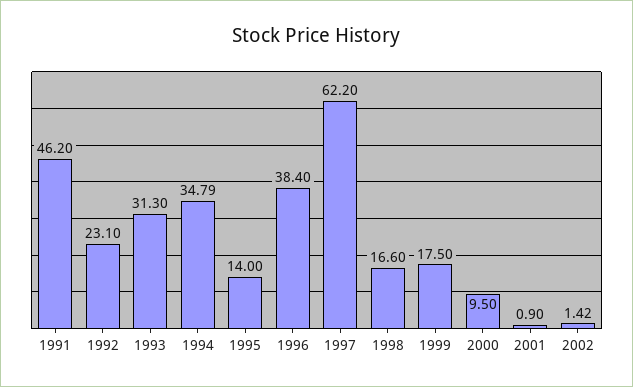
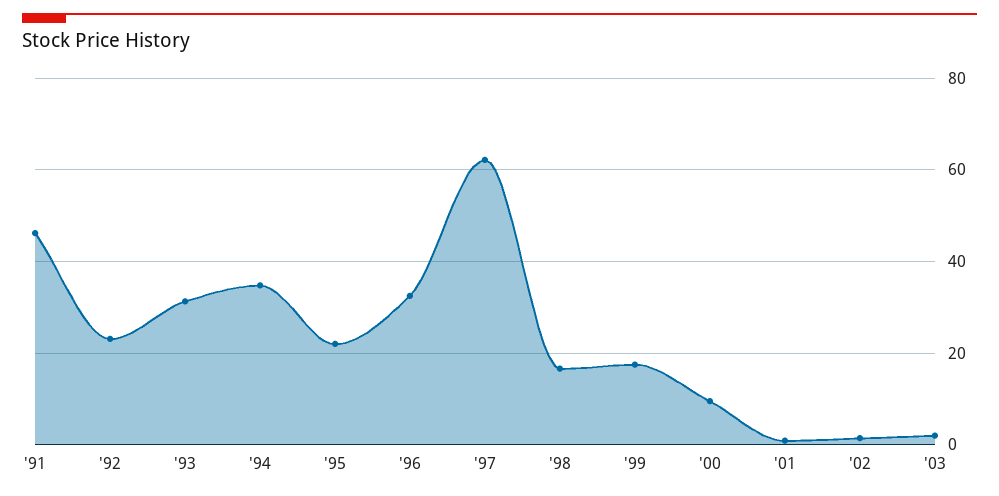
1995: 14 -> 22
1996: 38.4 -> 32
'03: none -> 2

